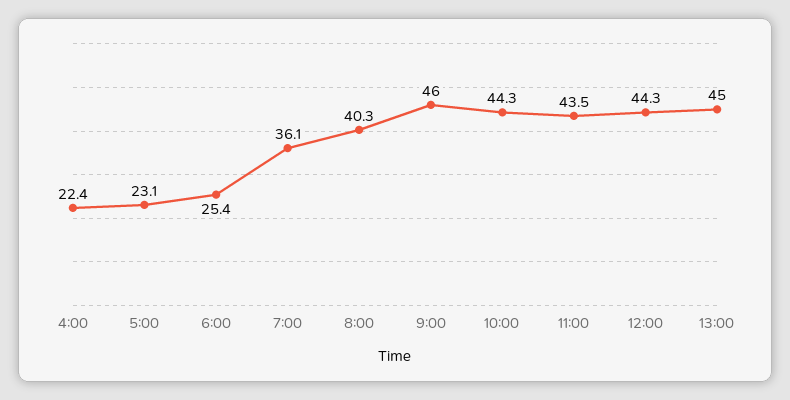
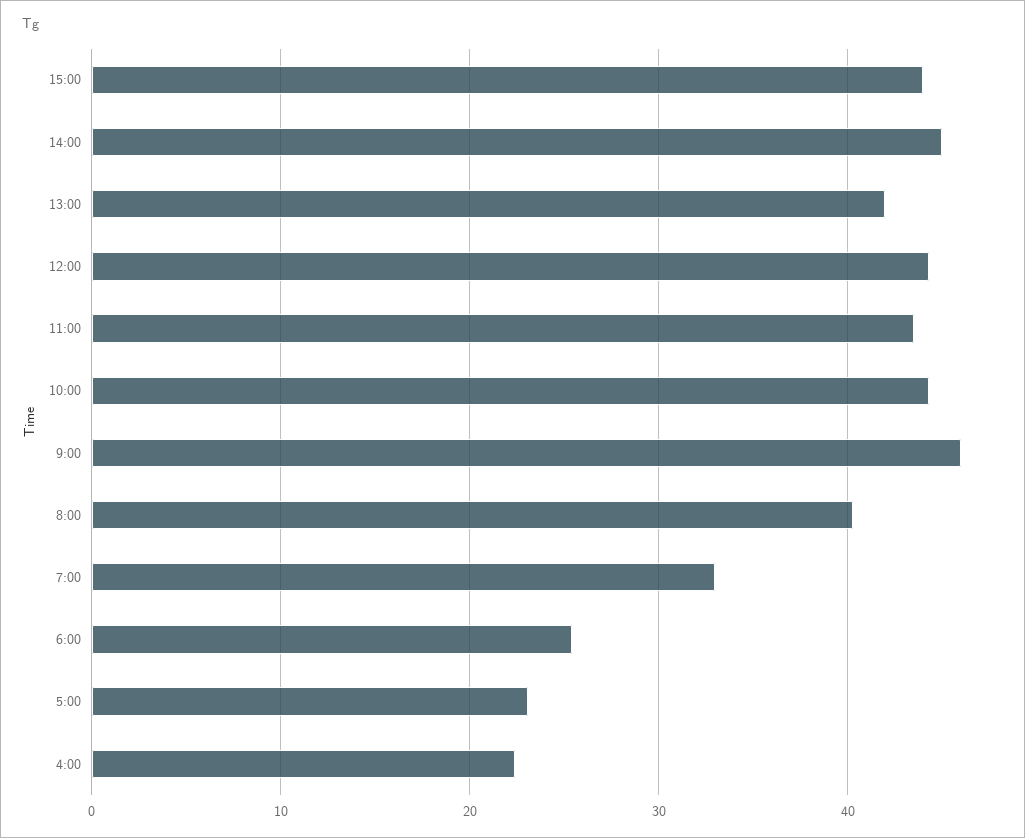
7:00: 36.1 -> 33
13:00: 45 -> 42
15:00: none -> 44
14:00: none -> 45

